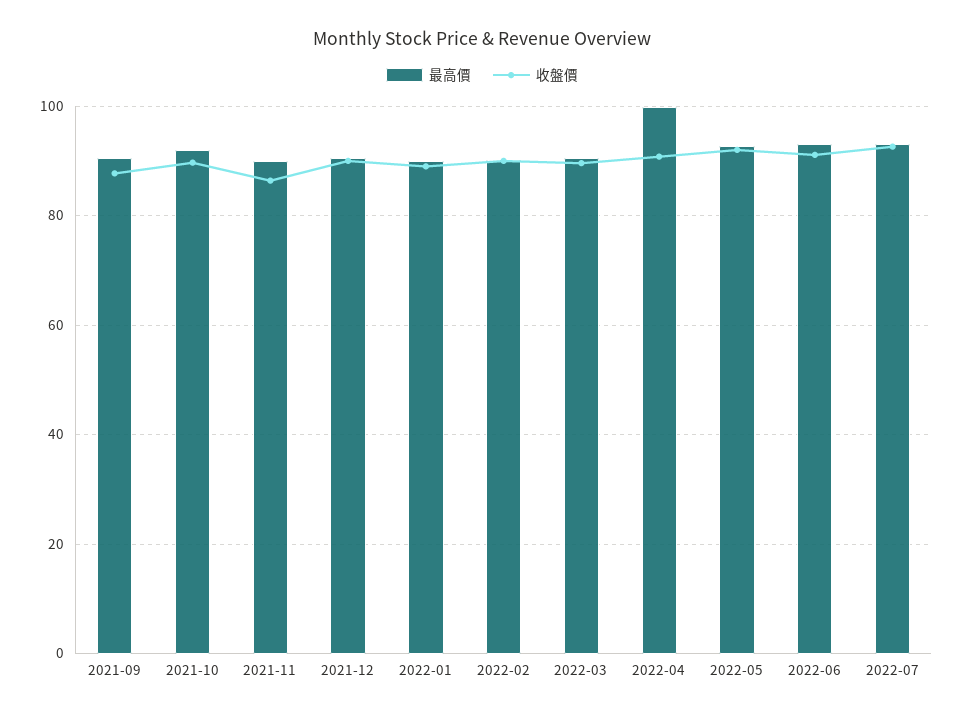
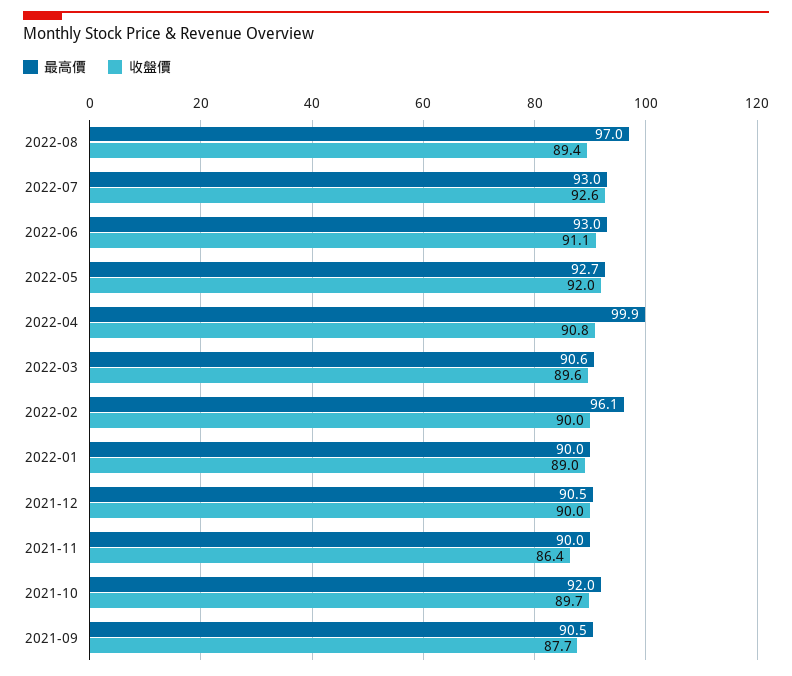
最高價, 2022-02: 90 -> 96.1
最高價, 2022-08: none -> 97
收盤價, 2022-08: none -> 89.4

